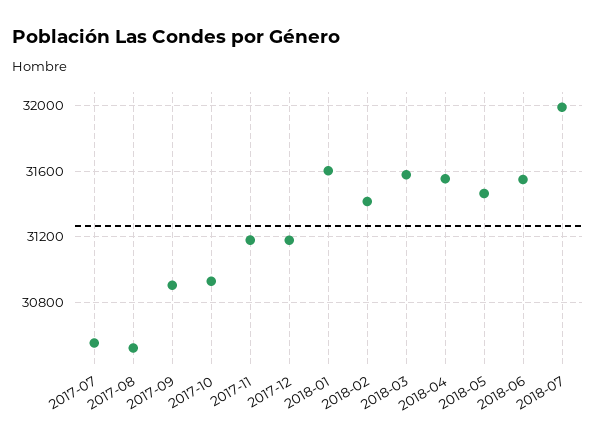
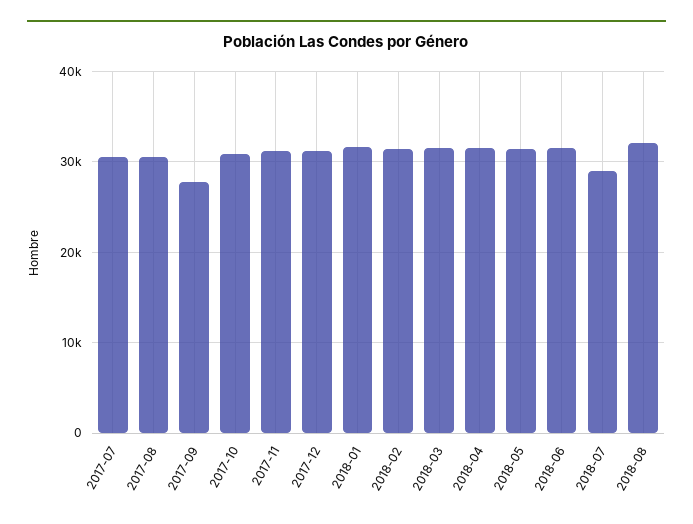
2017-09: 30900 -> 28000
2018-07: 32000 -> 29000
2018-08: none -> 32000

